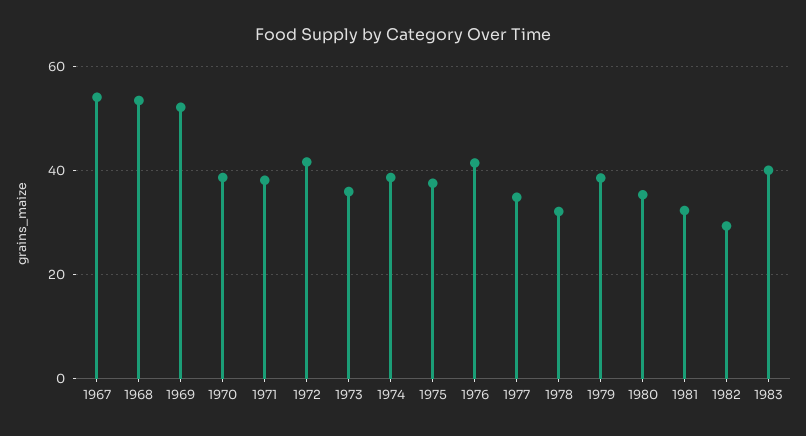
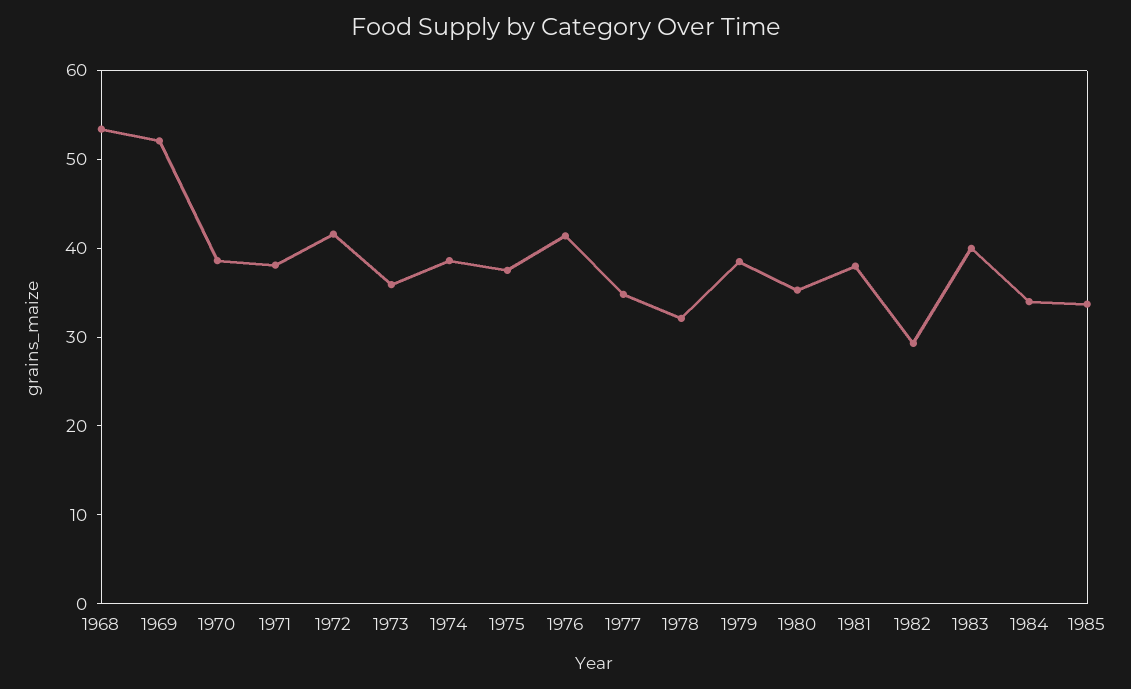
1967: 54 -> none
1981: 32 -> 38
1984: none -> 34
1985: none -> 34

